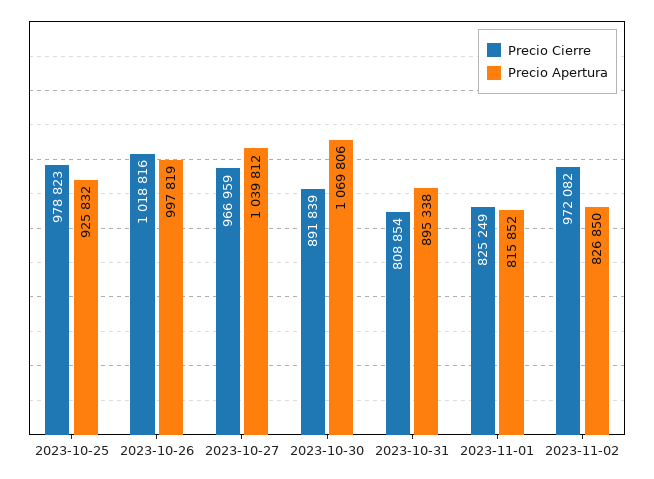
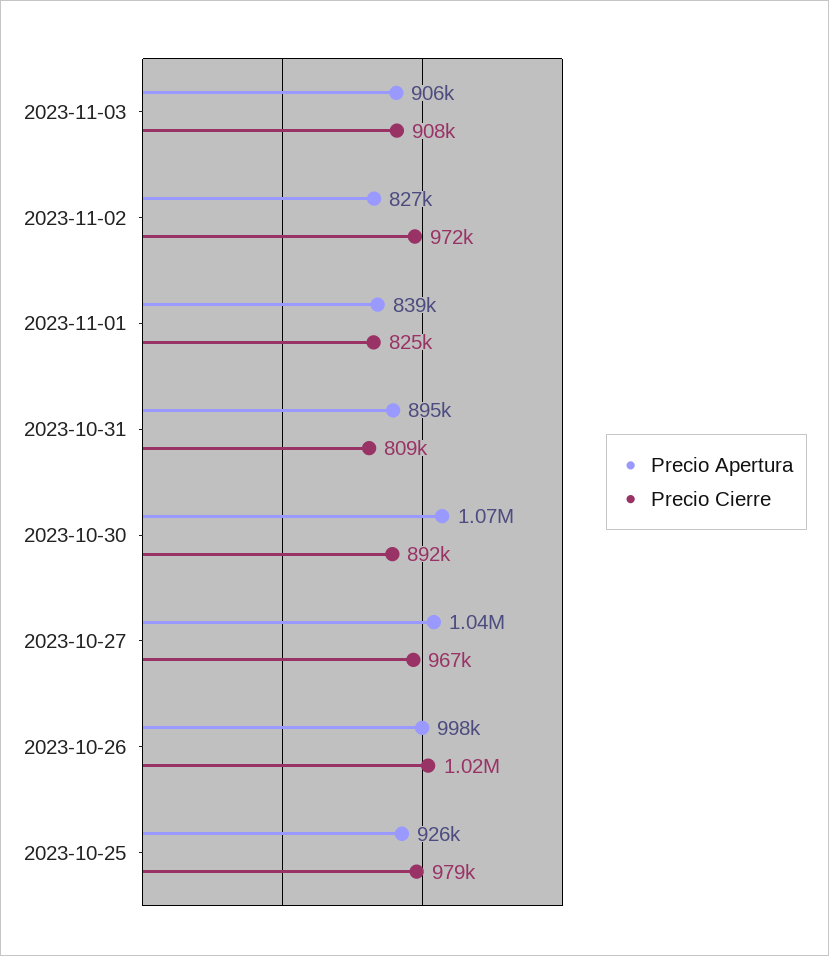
Precio Apertura, 2023-11-01: 815852 -> 839000
Precio Apertura, 2023-11-03: none -> 906000
Precio Cierre, 2023-11-03: none -> 908000

